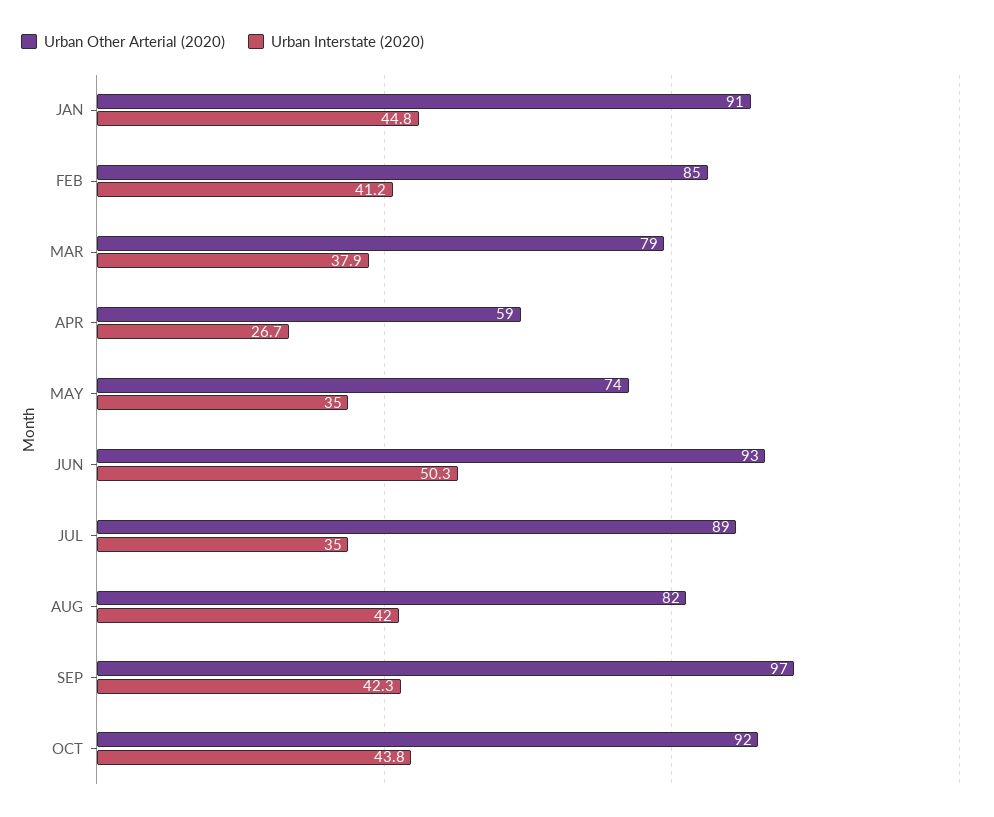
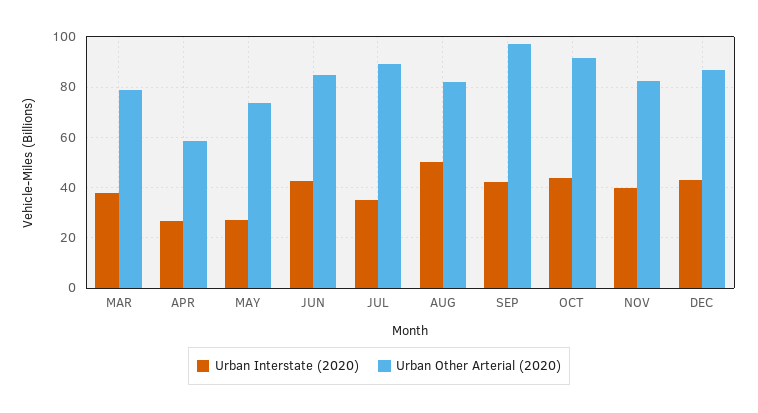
Urban Other Arterial (2020), JAN: 91 -> none
Urban Interstate (2020), JAN: 44.8 -> none
Urban Other Arterial (2020), FEB: 85 -> none
Urban Interstate (2020), FEB: 41.2 -> none
Urban Interstate (2020), MAY: 35 -> 27.5
Urban Other Arterial (2020), JUN: 93 -> 85
Urban Interstate (2020), JUN: 50.3 -> 42.5
Urban Interstate (2020), AUG: 42 -> 50
Urban Interstate (2020), NOV: none -> 40
Urban Other Arterial (2020), NOV: none -> 82.5
Urban Interstate (2020), DEC: none -> 42.5
Urban Other Arterial (2020), DEC: none -> 87.5

